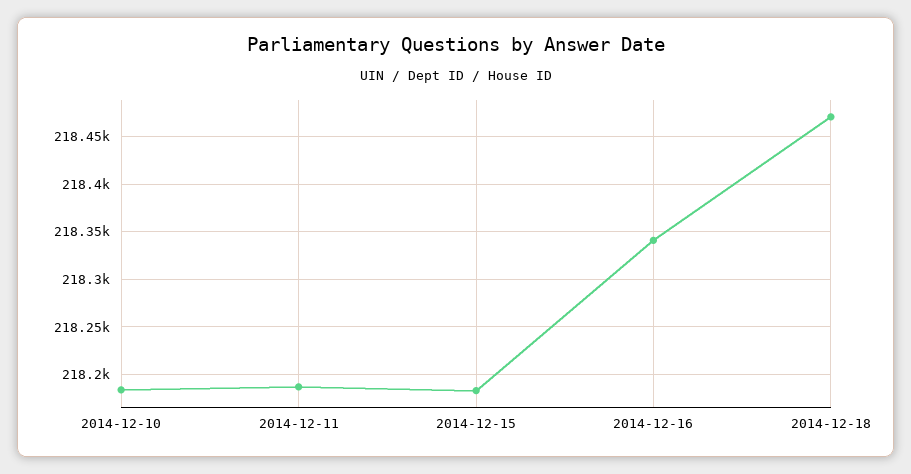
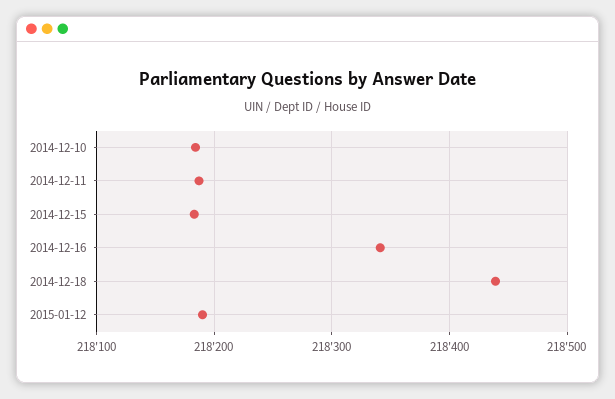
2014-12-18: 218470 -> 218440
2015-01-12: none -> 218190

